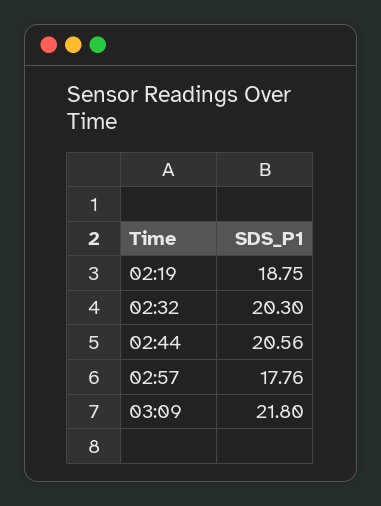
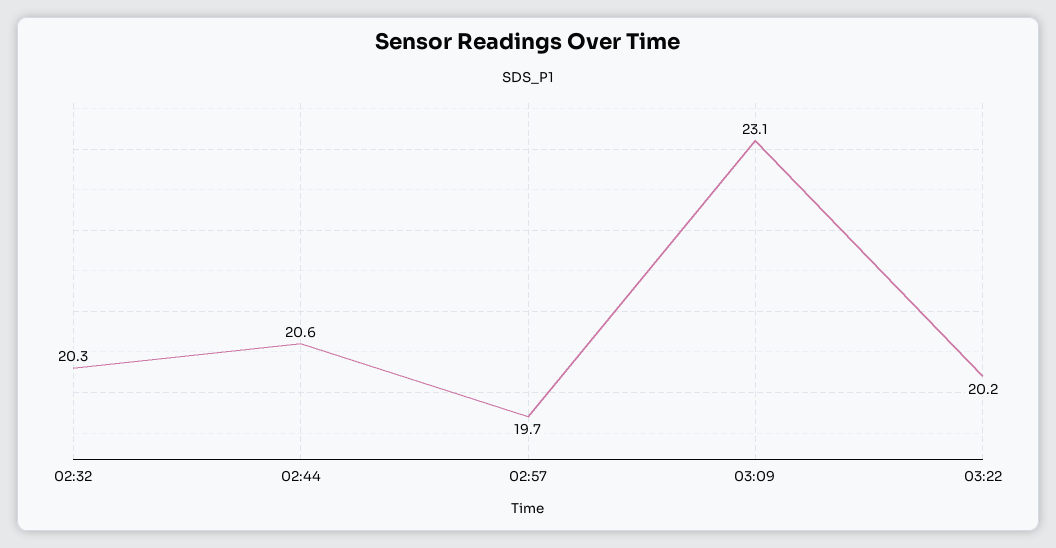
02:19: 18.75 -> none
02:57: 17.76 -> 19.7
03:09: 21.8 -> 23.1
03:22: none -> 20.2

